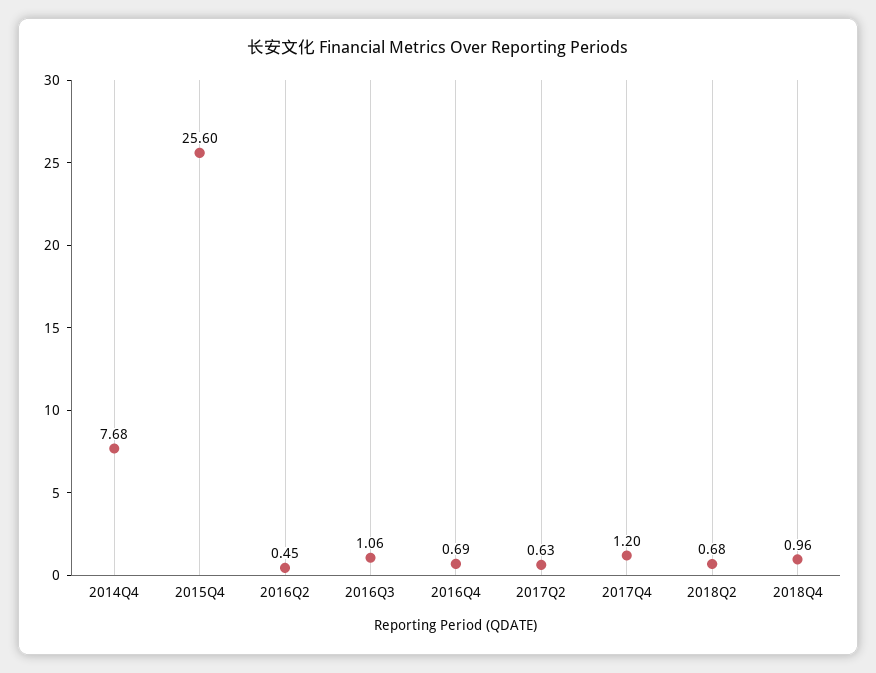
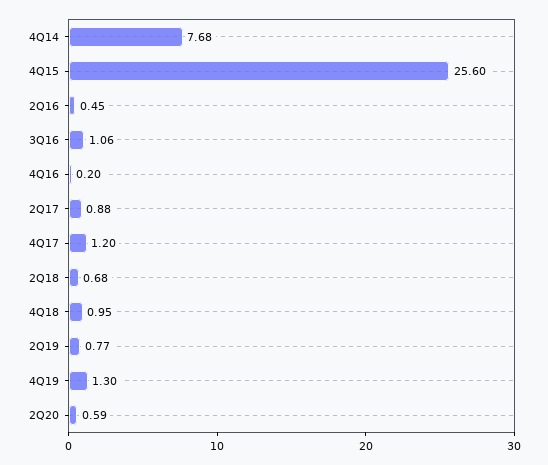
2016Q4: 0.69 -> 0.2
2017Q2: 0.63 -> 0.88
2018Q4: 0.96 -> 0.95
2Q19: none -> 0.77
4Q19: none -> 1.3
2Q20: none -> 0.59

